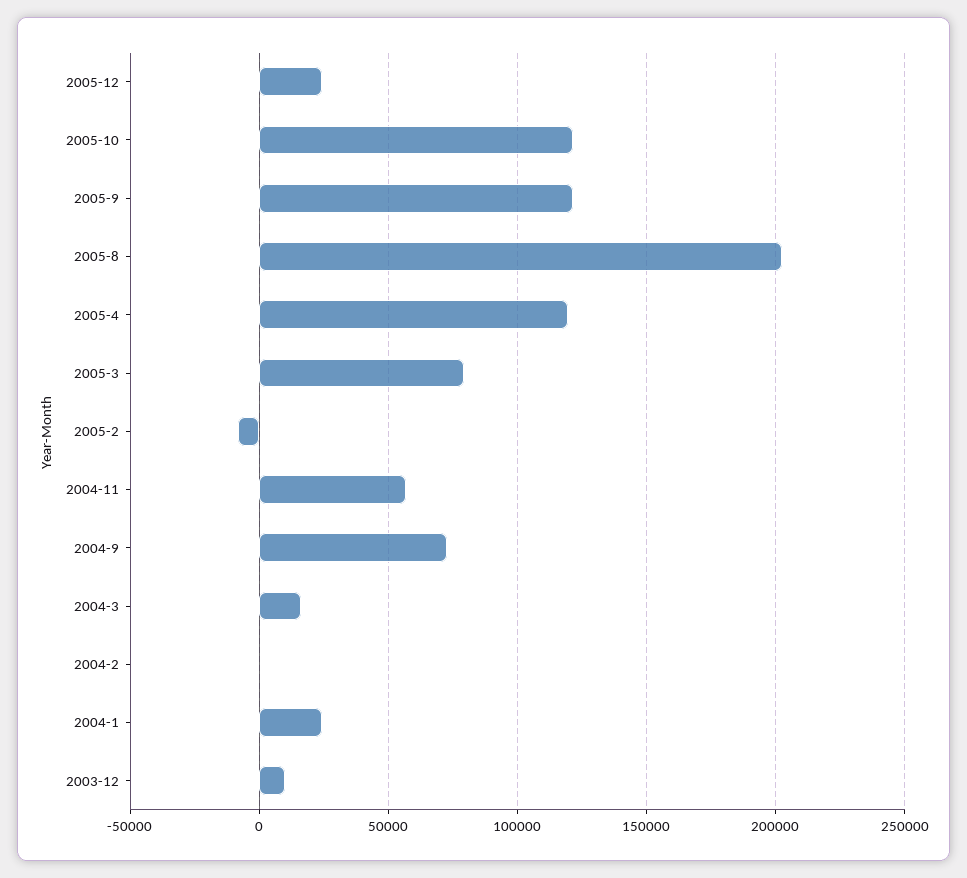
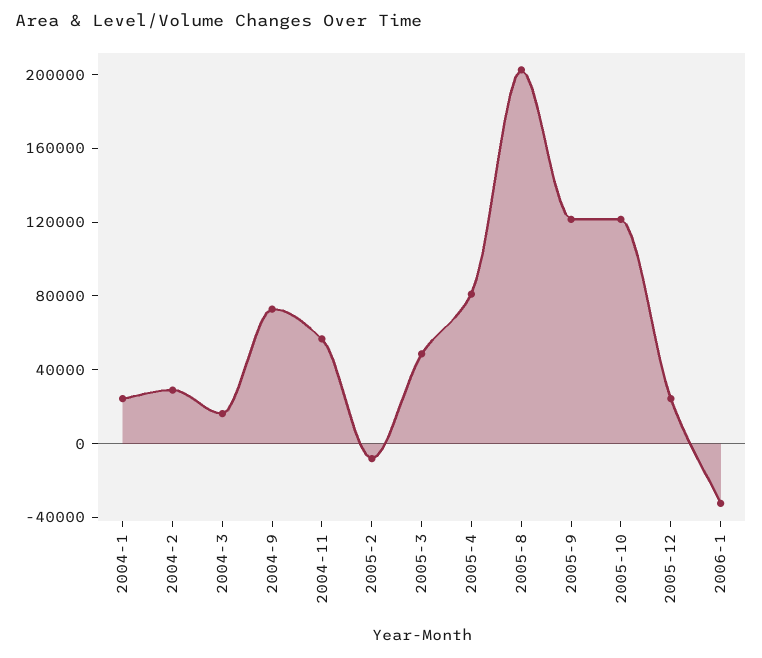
2005-4: 120000 -> 80000
2005-3: 80000 -> 50000
2004-2: 0 -> 30000
2003-12: 10000 -> none
2006-1: none -> -30000

